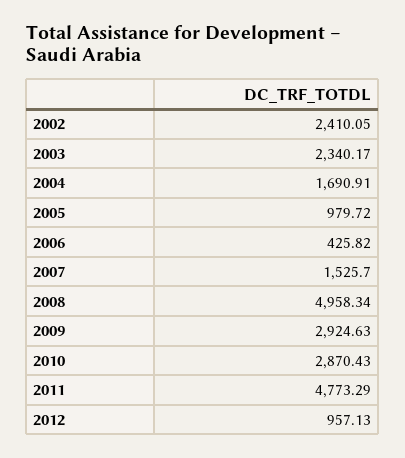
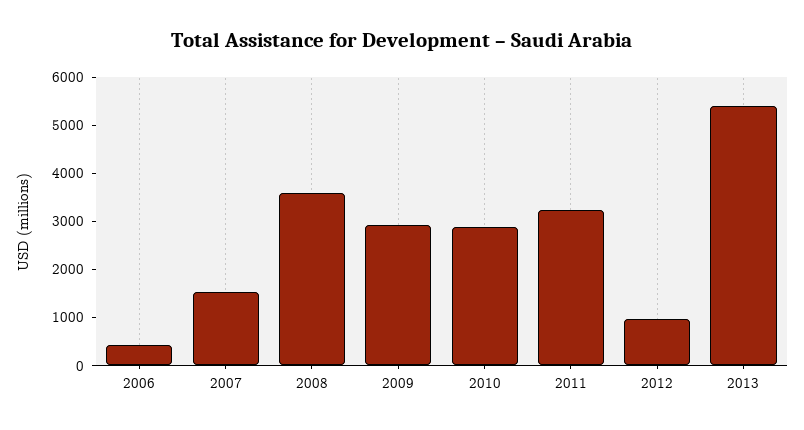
2002: 2410.05 -> none
2003: 2340.17 -> none
2004: 1690.91 -> none
2005: 979.72 -> none
2008: 4958.34 -> 3600
2011: 4773.29 -> 3200
2013: none -> 5400

